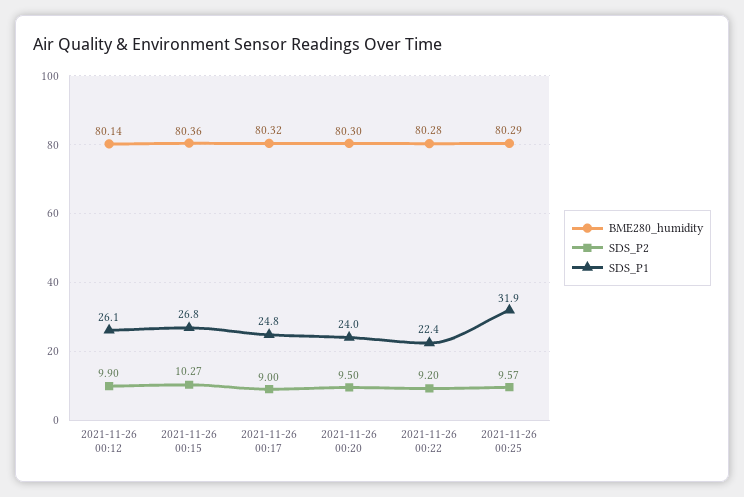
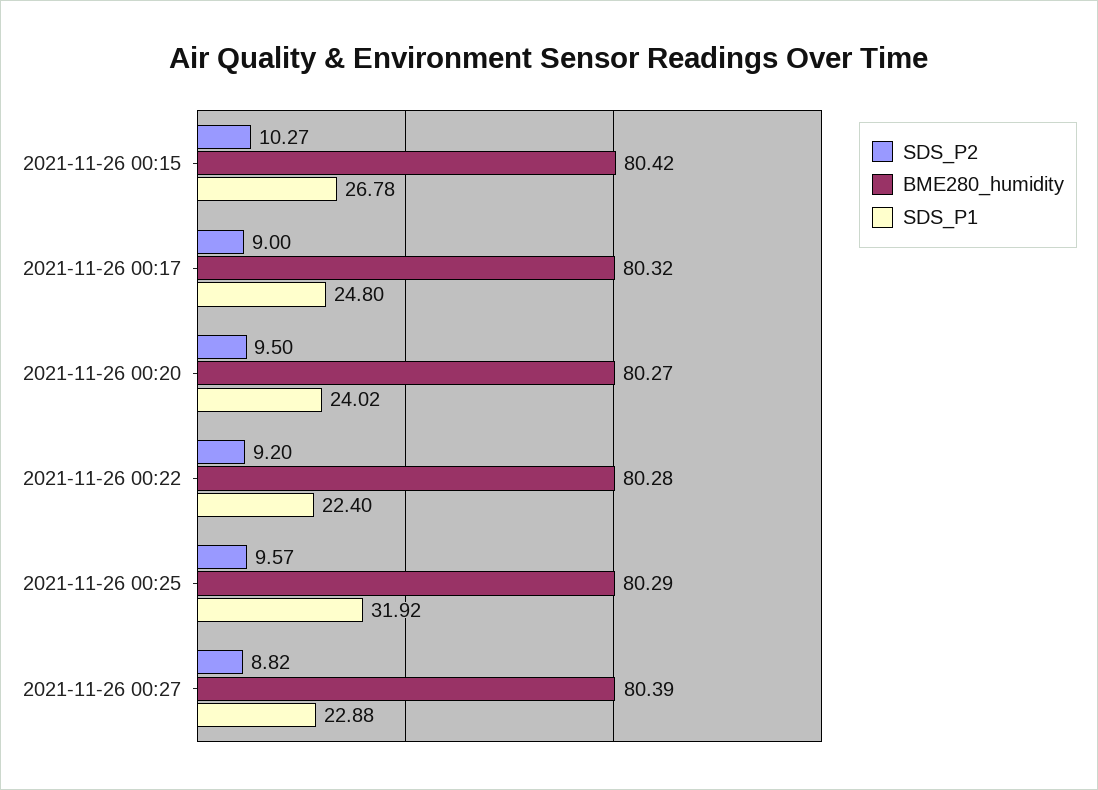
BME280_humidity, 2021-11-26 00:12: 80.14 -> none
SDS_P2, 2021-11-26 00:12: 9.9 -> none
SDS_P1, 2021-11-26 00:12: 26.1 -> none
BME280_humidity, 2021-11-26 00:15: 80.36 -> 80.42
BME280_humidity, 2021-11-26 00:20: 80.3 -> 80.27
SDS_P2, 2021-11-26 00:27: none -> 8.82
BME280_humidity, 2021-11-26 00:27: none -> 80.39
SDS_P1, 2021-11-26 00:27: none -> 22.88

